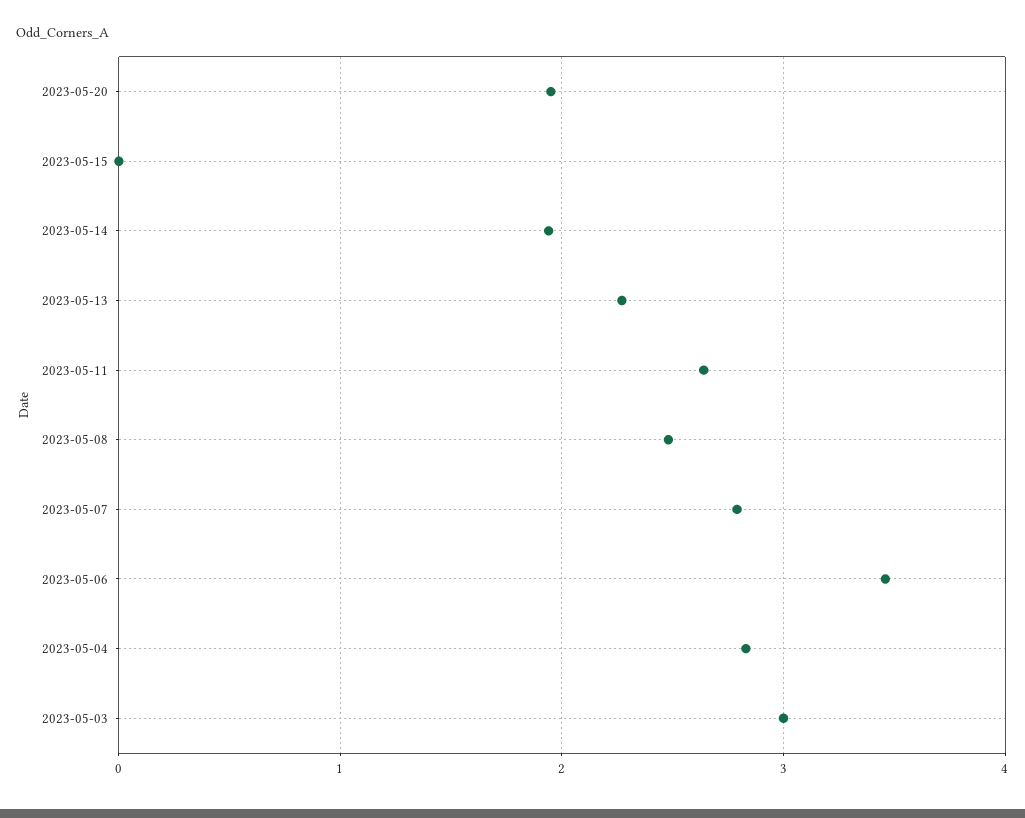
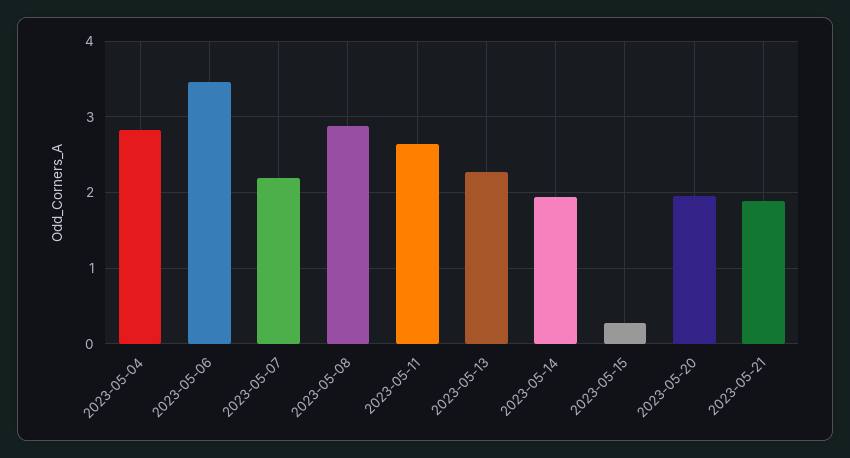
2023-05-15: 0 -> 0.3
2023-05-08: 2.5 -> 2.9
2023-05-07: 2.8 -> 2.2
2023-05-03: 3 -> none
2023-05-21: none -> 1.9

